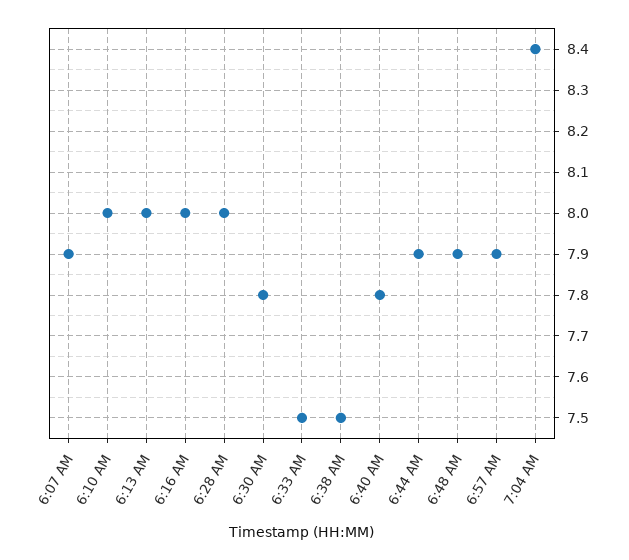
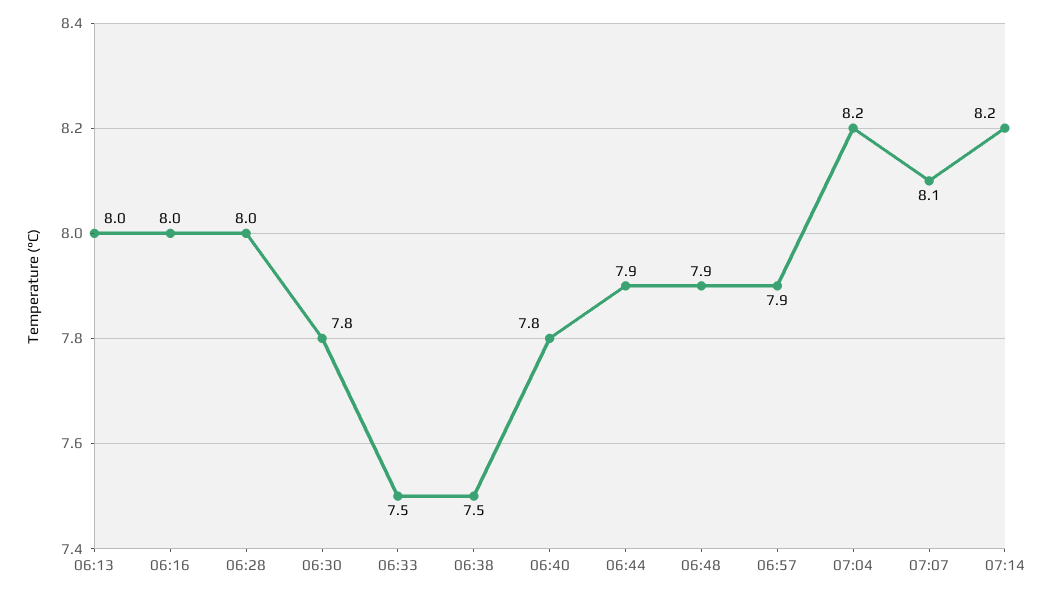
6:07 AM: 7.9 -> none
6:10 AM: 8 -> none
7:04 AM: 8.4 -> 8.2
07:07: none -> 8.1
07:14: none -> 8.2

